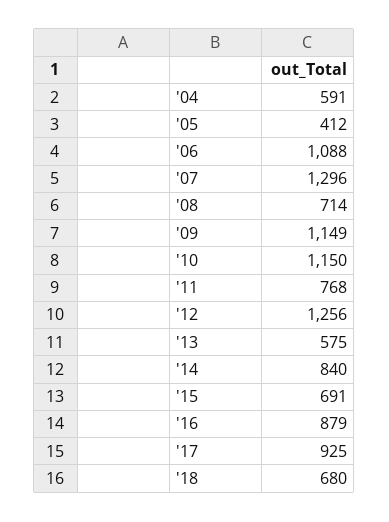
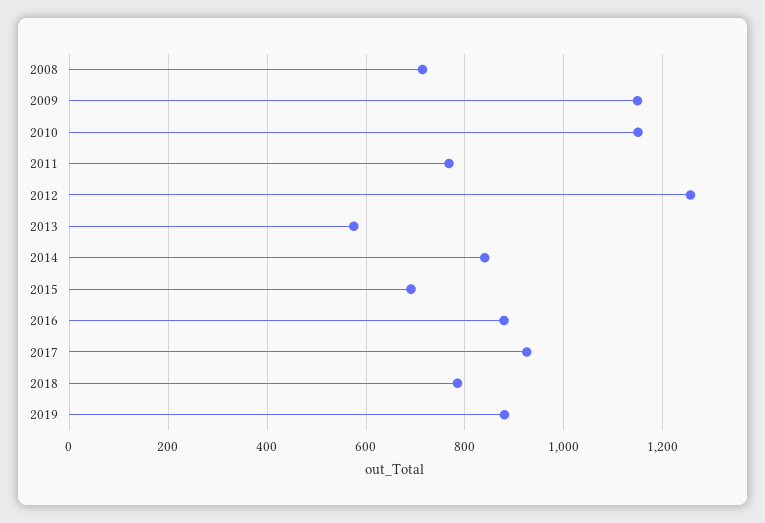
'04: 591 -> none
'05: 412 -> none
'06: 1088 -> none
'07: 1296 -> none
'18: 680 -> 780
2019: none -> 880

